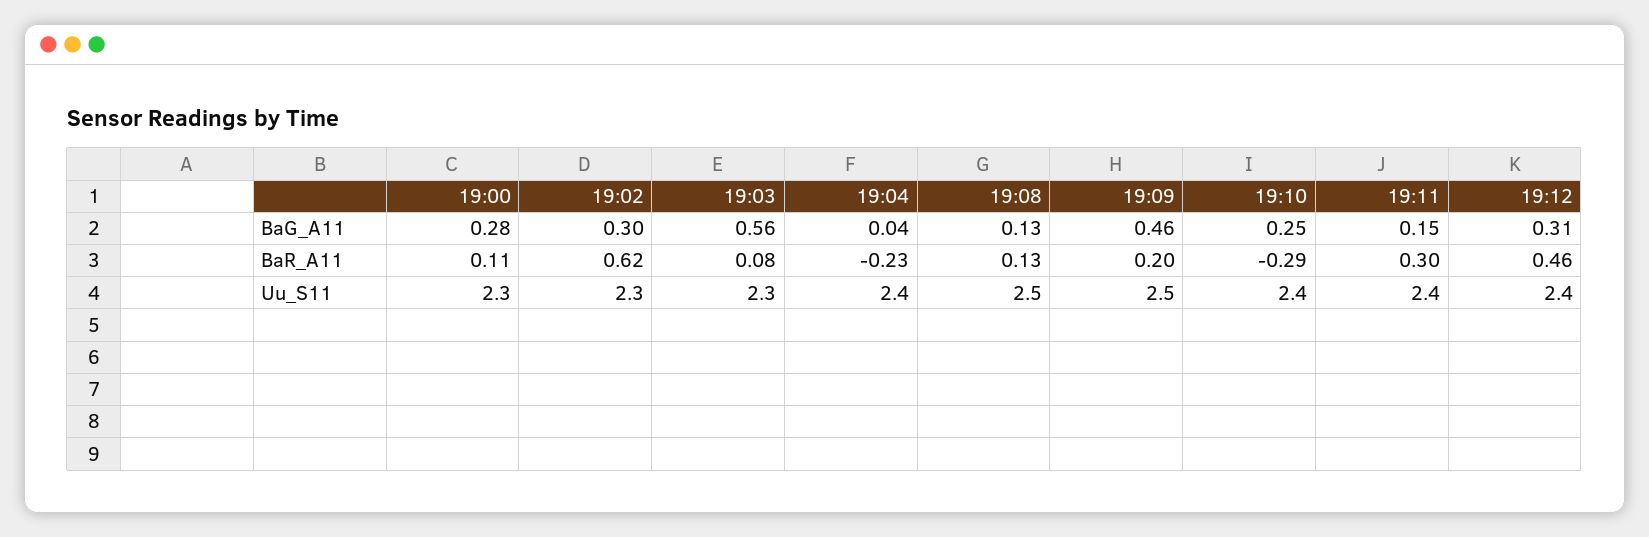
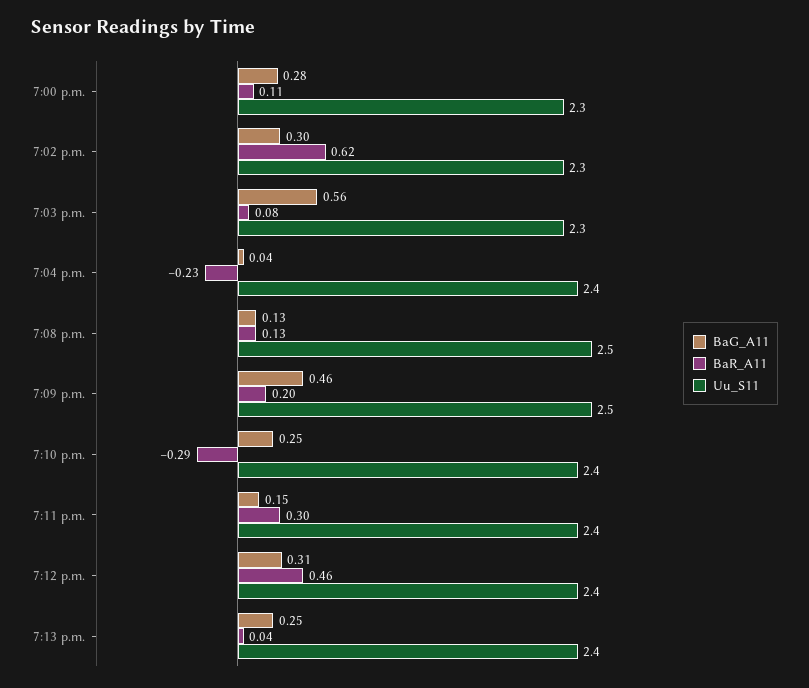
BaG_A11, 7:13 p.m.: none -> 0.25
BaR_A11, 7:13 p.m.: none -> 0.04
Uu_S11, 7:13 p.m.: none -> 2.4

